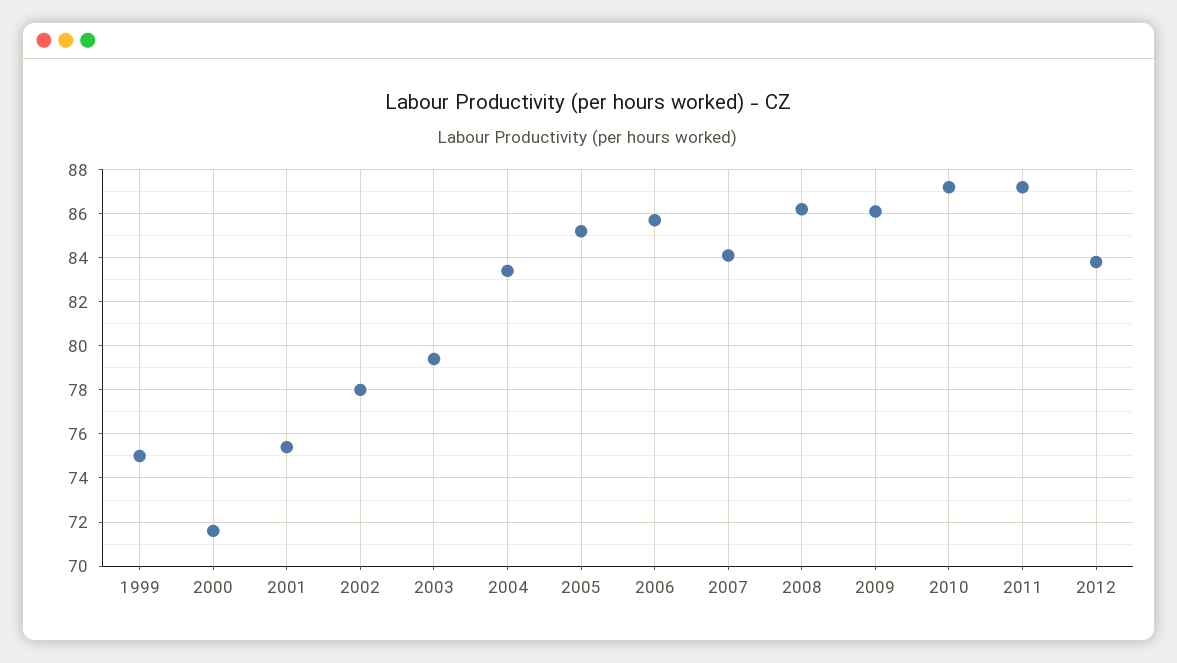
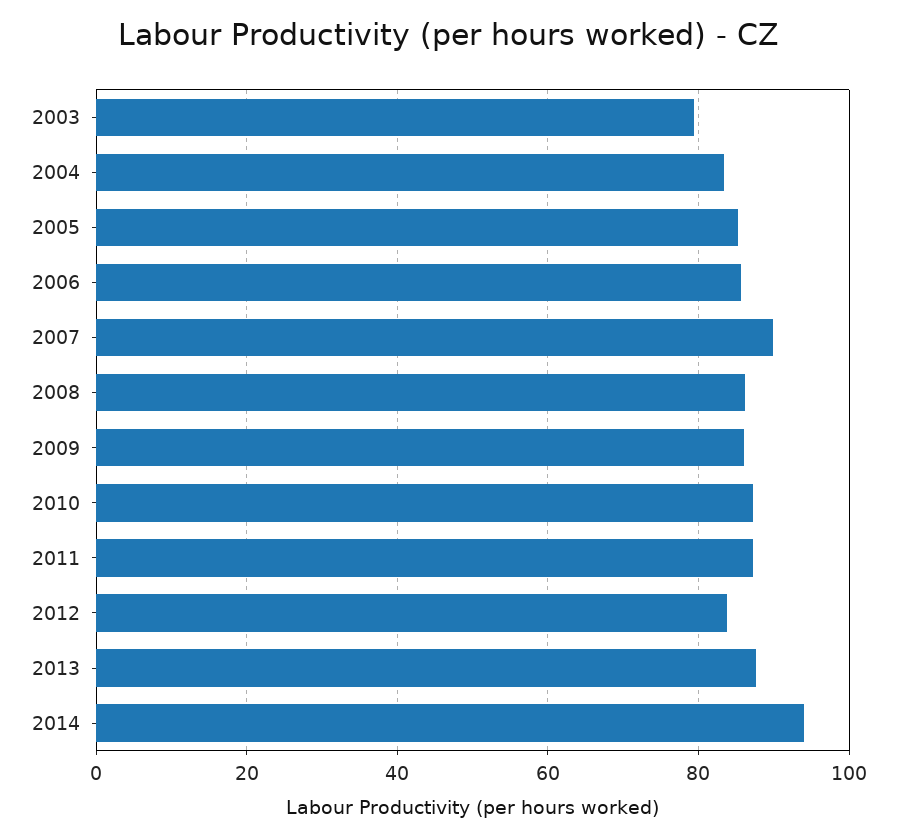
1999: 75 -> none
2000: 71.5 -> none
2001: 75.5 -> none
2002: 78 -> none
2007: 84 -> 90
2013: none -> 88
2014: none -> 94

